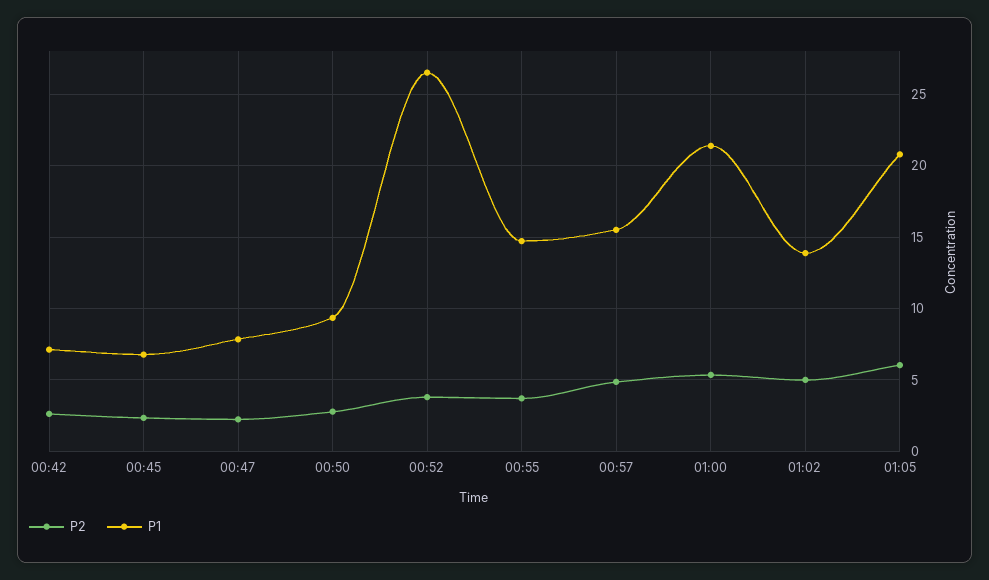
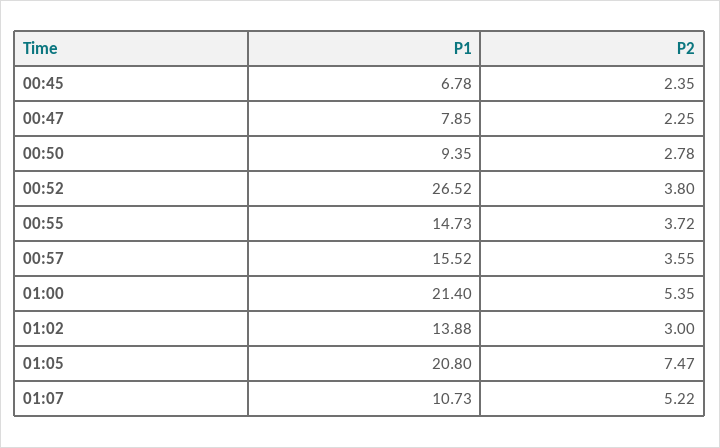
P2, 00:42: 2.5 -> none
P1, 00:42: 7 -> none
P2, 00:57: 5 -> 3.55
P2, 01:02: 5 -> 3
P2, 01:05: 6 -> 7.47
P1, 01:07: none -> 10.73
P2, 01:07: none -> 5.22

